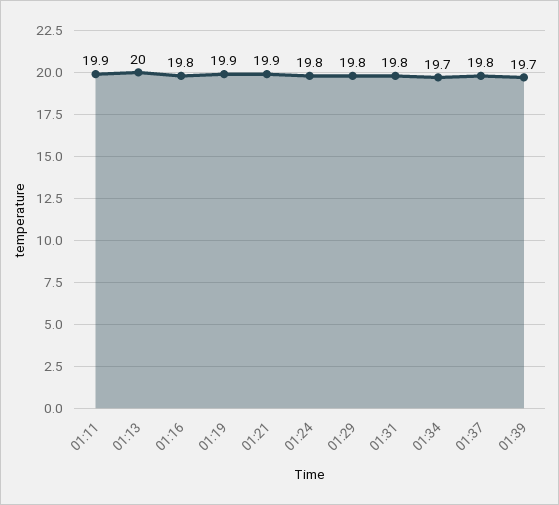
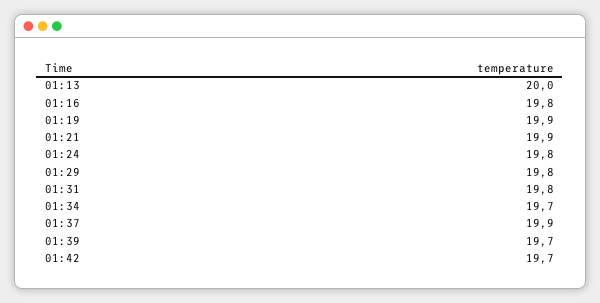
01:11: 19.9 -> none
01:37: 19.8 -> 19.9
01:42: none -> 19.7

